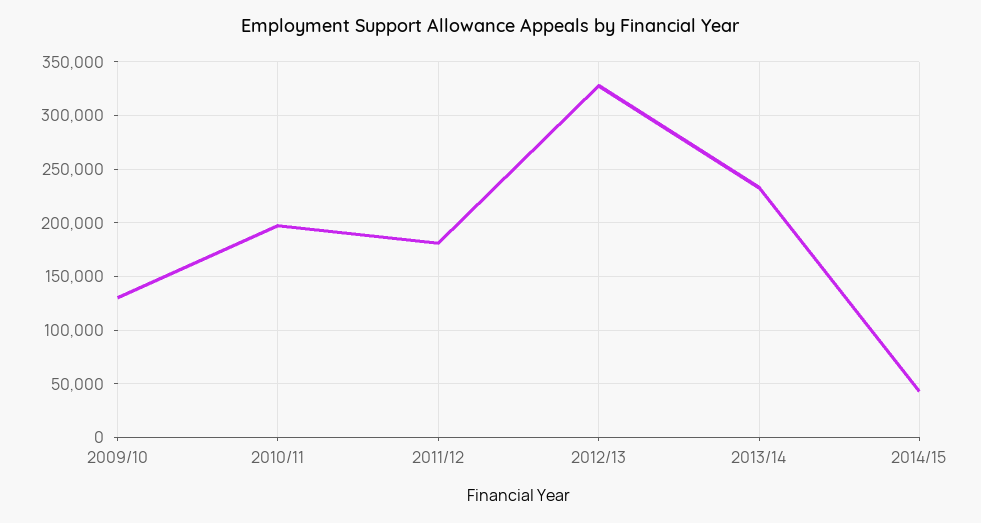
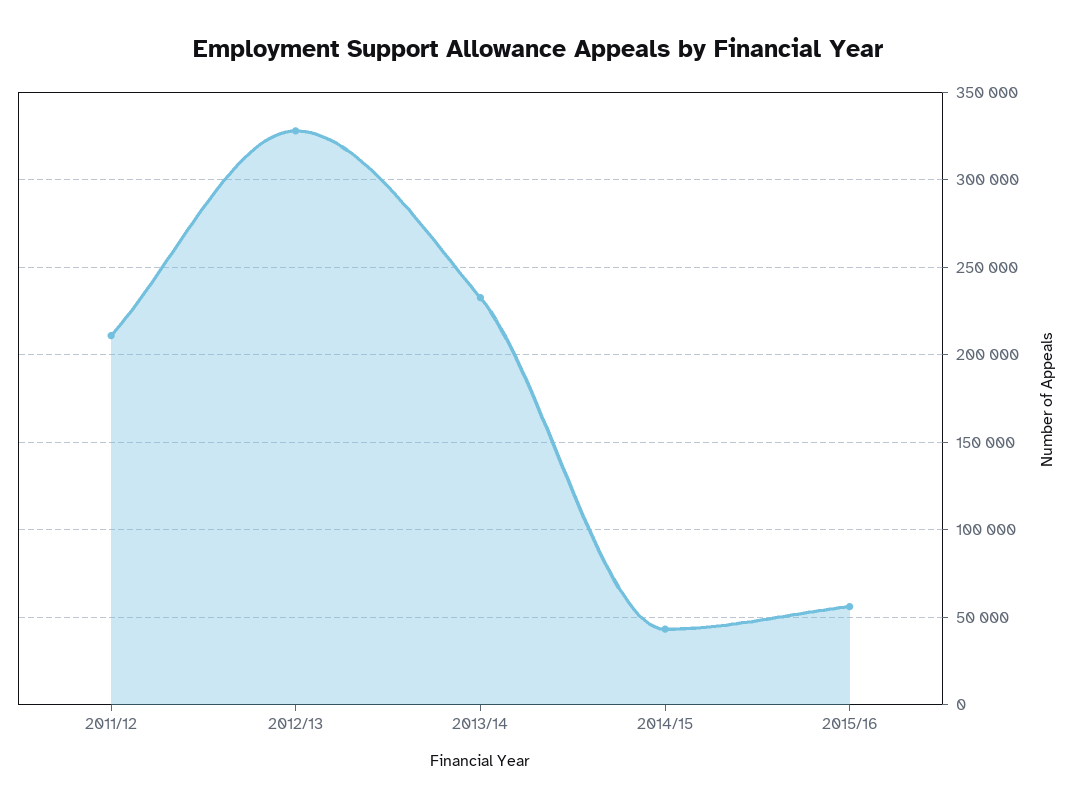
2009/10: 130000 -> none
2010/11: 200000 -> none
2011/12: 180000 -> 210000
2015/16: none -> 55000

